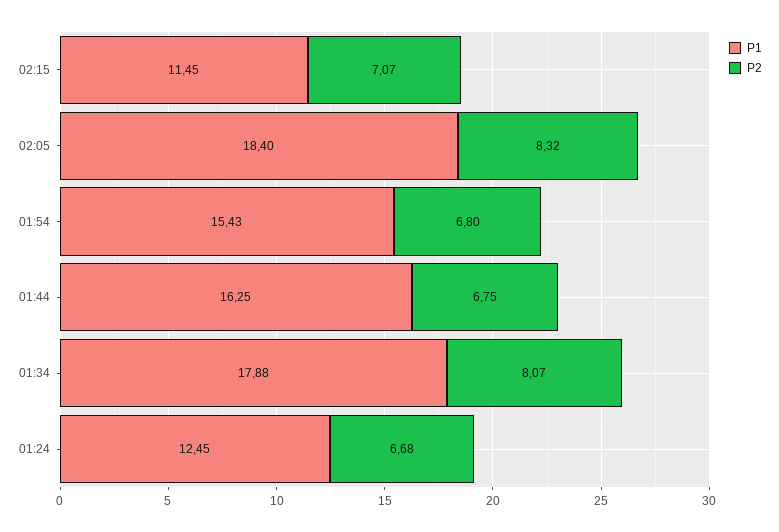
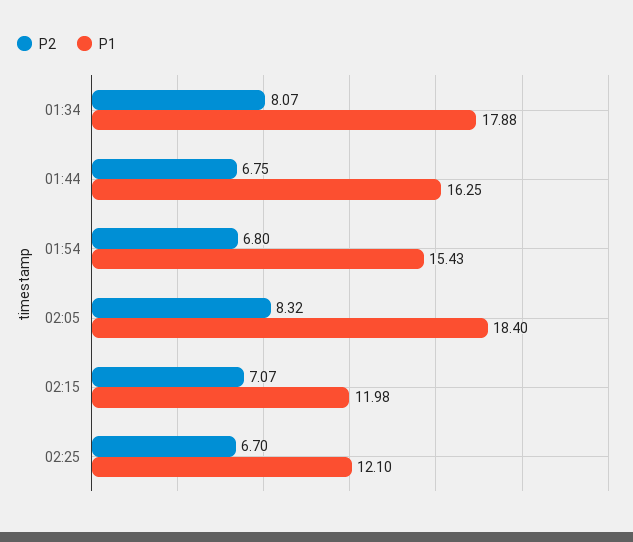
P1, 02:15: 11.45 -> 11.98
P1, 01:24: 12.45 -> none
P2, 01:24: 6.68 -> none
P2, 02:25: none -> 6.7
P1, 02:25: none -> 12.1

